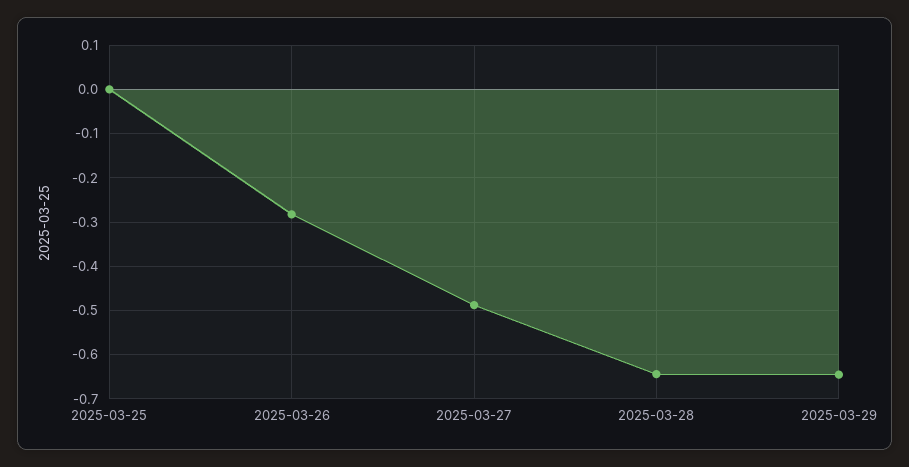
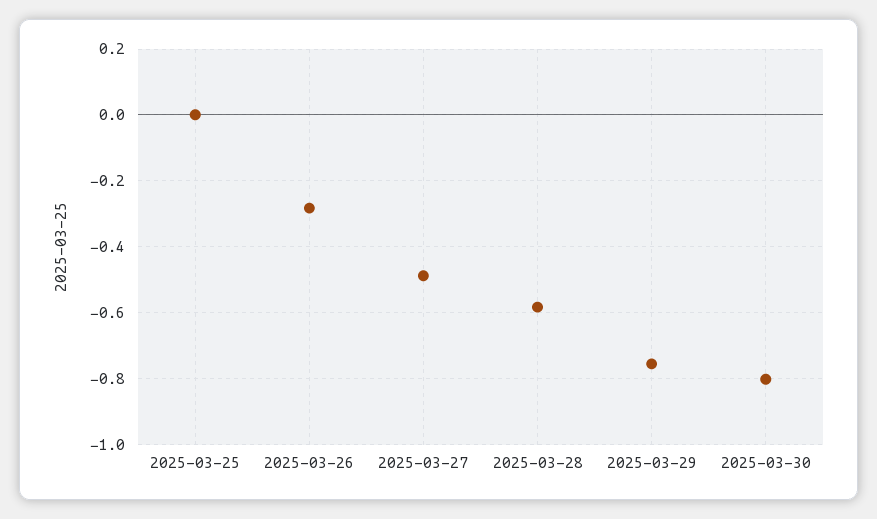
2025-03-28: -0.64 -> -0.58
2025-03-29: -0.64 -> -0.76
2025-03-30: none -> -0.8

